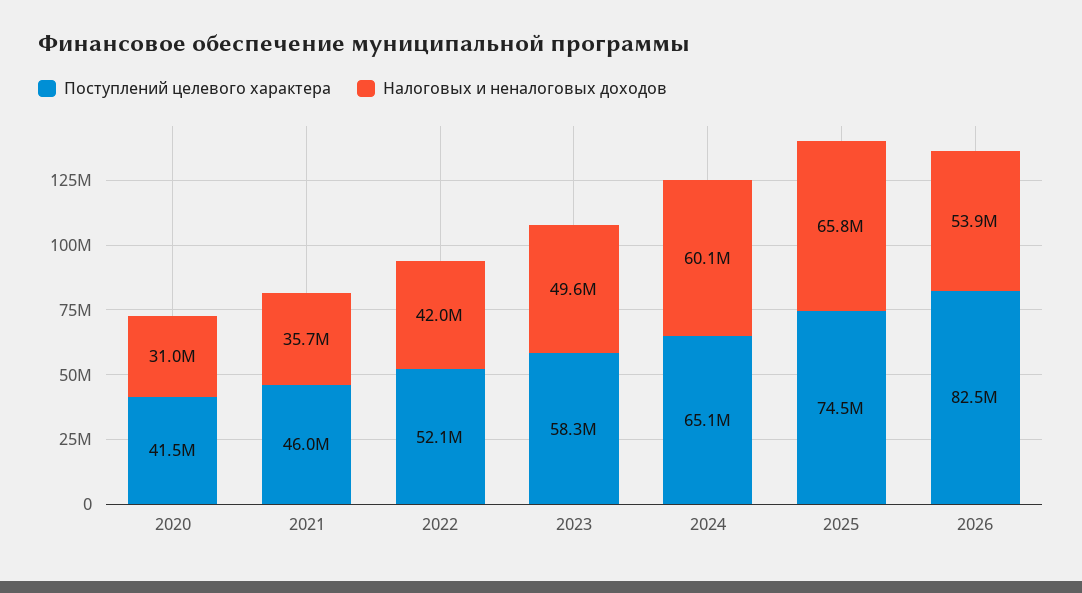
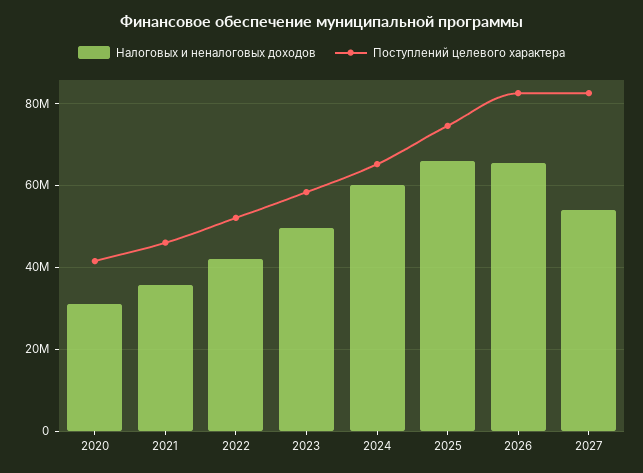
Налоговых и неналоговых доходов, 2026: 53900000 -> 66000000
Налоговых и неналоговых доходов, 2027: none -> 54000000
Поступлений целевого характера, 2027: none -> 82000000

